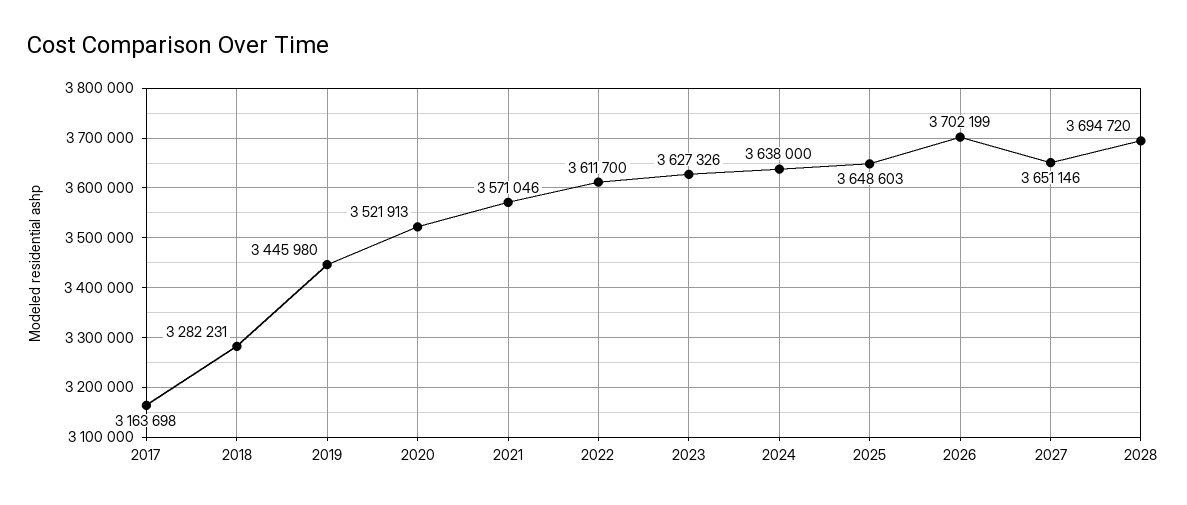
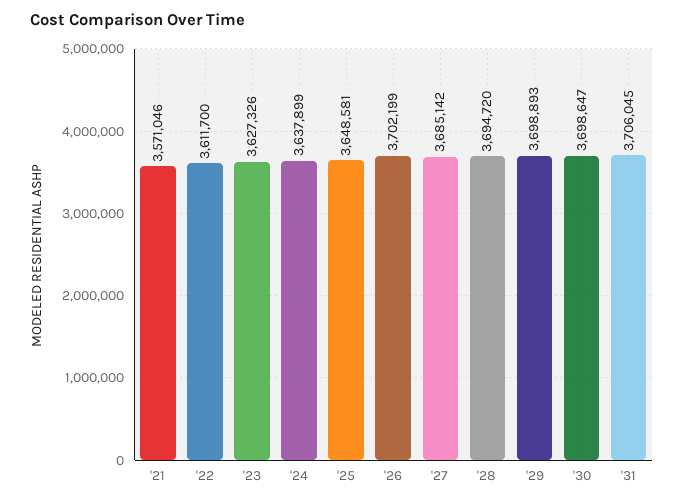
2017: 3163698 -> none
2018: 3282231 -> none
2019: 3445980 -> none
2020: 3521913 -> none
2024: 3638000 -> 3637899
2025: 3648603 -> 3648581
2027: 3651146 -> 3685142
'29: none -> 3698893
'30: none -> 3698647
'31: none -> 3706045

